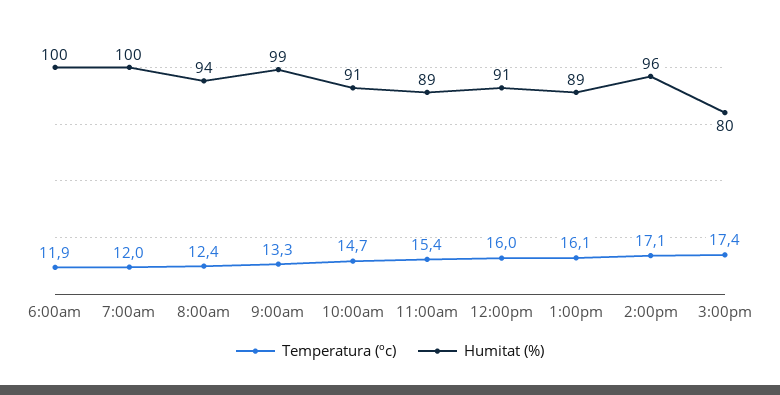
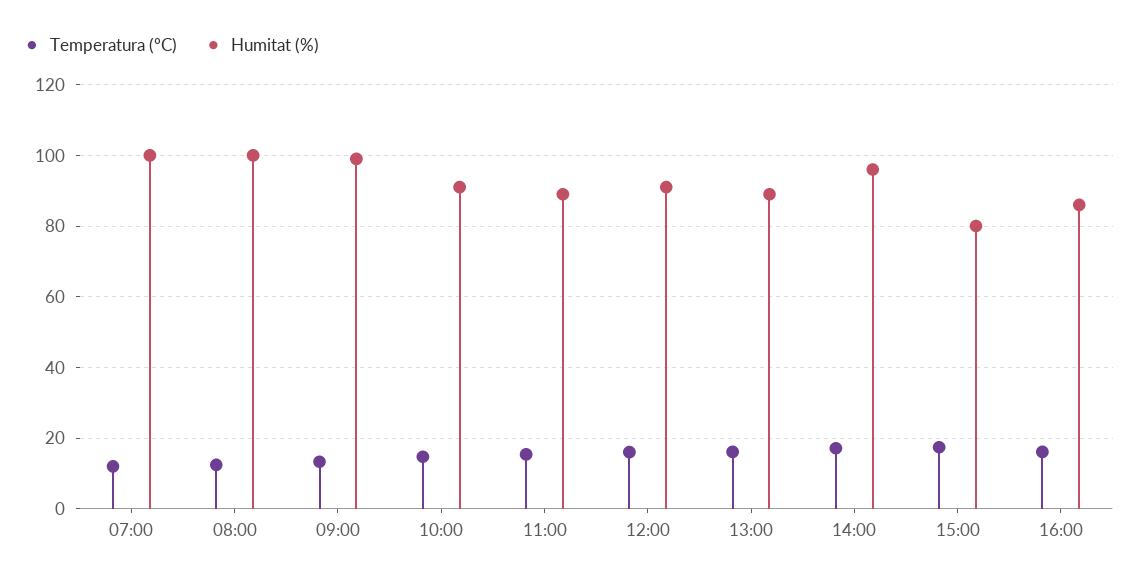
Temperatura (ºc), 6:00am: 11.9 -> none
Humitat (%), 6:00am: 100 -> none
Humitat (%), 8:00am: 94 -> 100
Temperatura (ºc), 16:00: none -> 16
Humitat (%), 16:00: none -> 86

